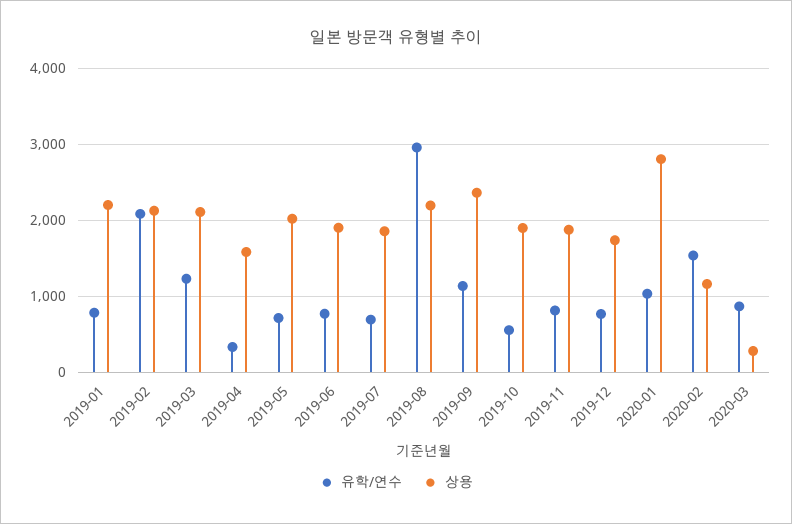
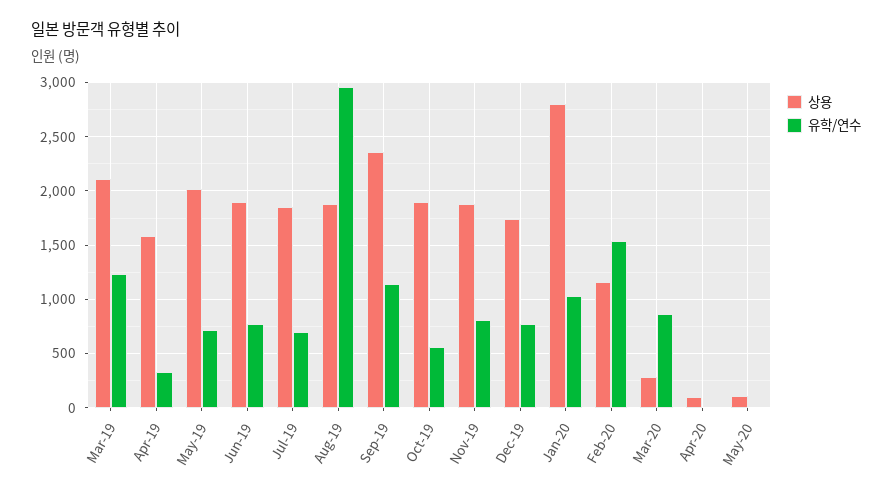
유학/연수, 2019-01: 800 -> none
상용, 2019-01: 2200 -> none
유학/연수, 2019-02: 2100 -> none
상용, 2019-02: 2100 -> none
상용, 2019-08: 2200 -> 1900
상용, Apr-20: none -> 100
유학/연수, Apr-20: none -> 0
상용, May-20: none -> 100
유학/연수, May-20: none -> 0

